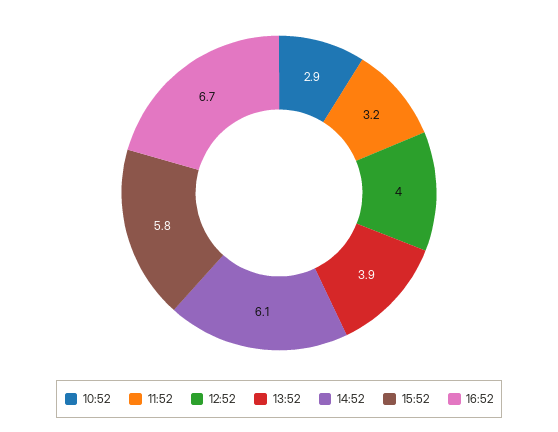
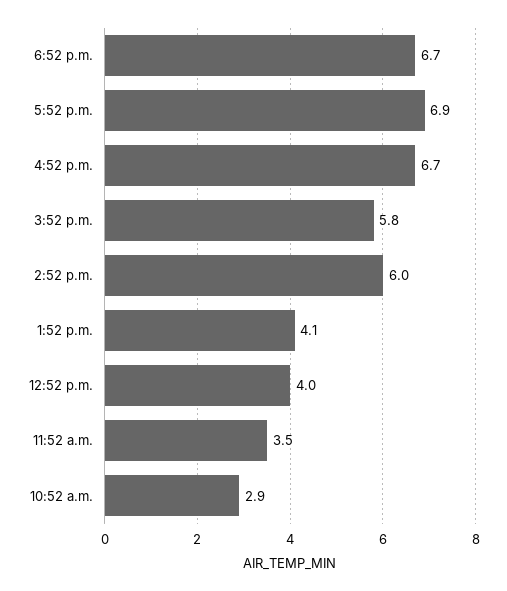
11:52: 3.2 -> 3.5
13:52: 3.9 -> 4.1
14:52: 6.1 -> 6
6:52 p.m.: none -> 6.7
5:52 p.m.: none -> 6.9

